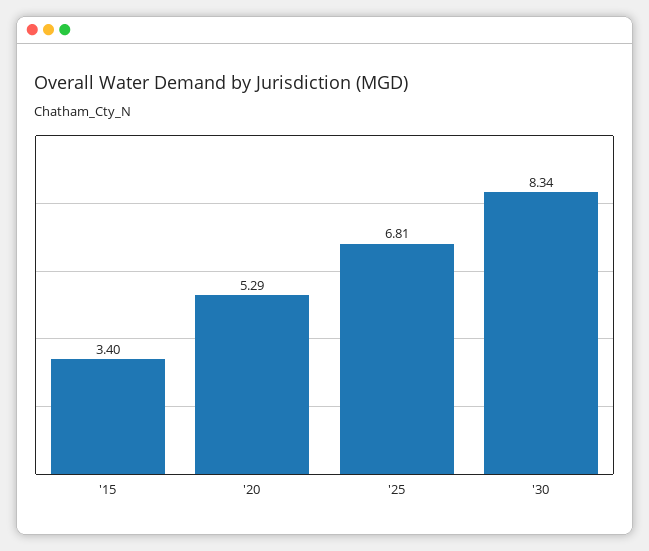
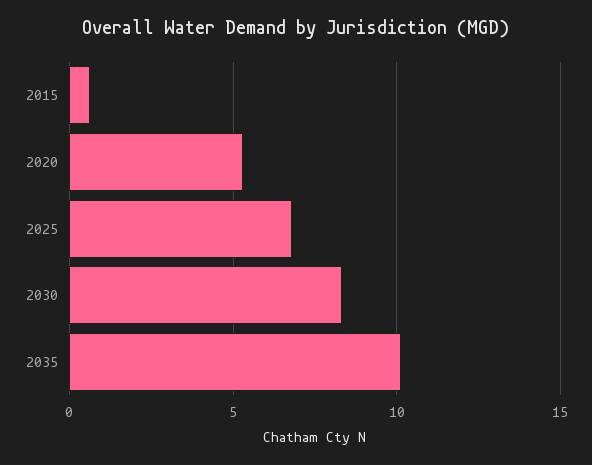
'15: 3.4 -> 0.5
2035: none -> 10

